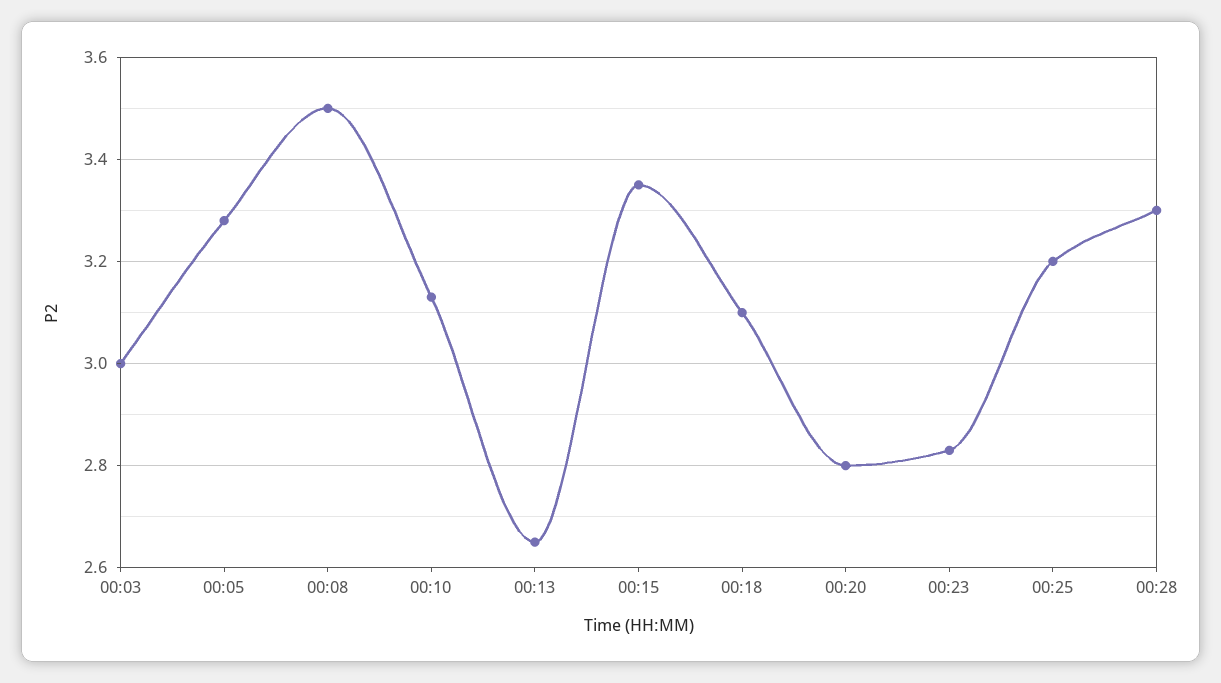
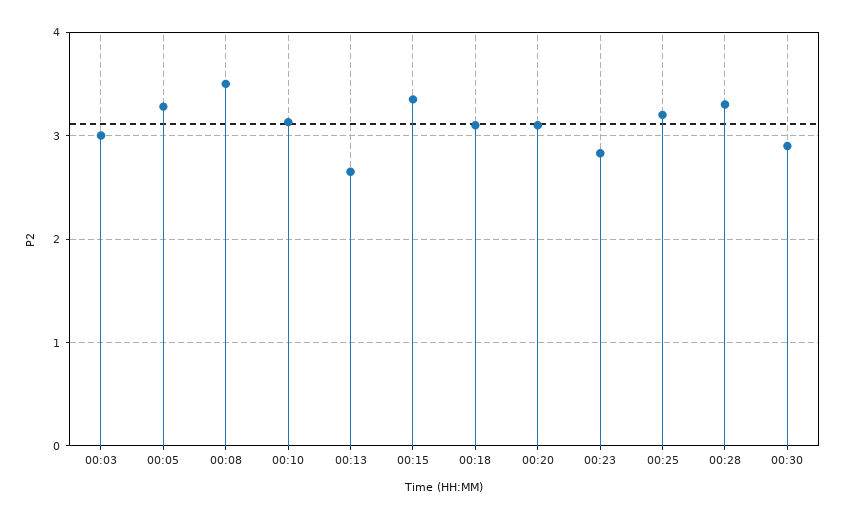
00:20: 2.8 -> 3.1
00:30: none -> 2.9

